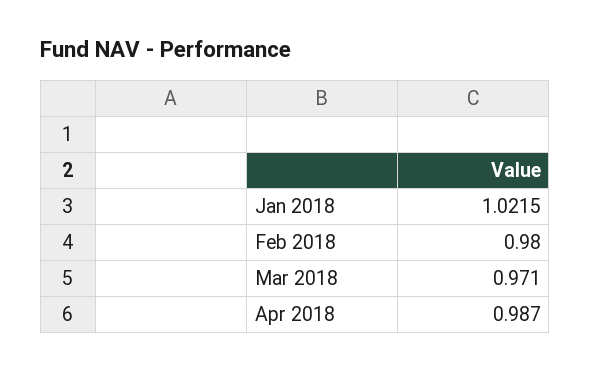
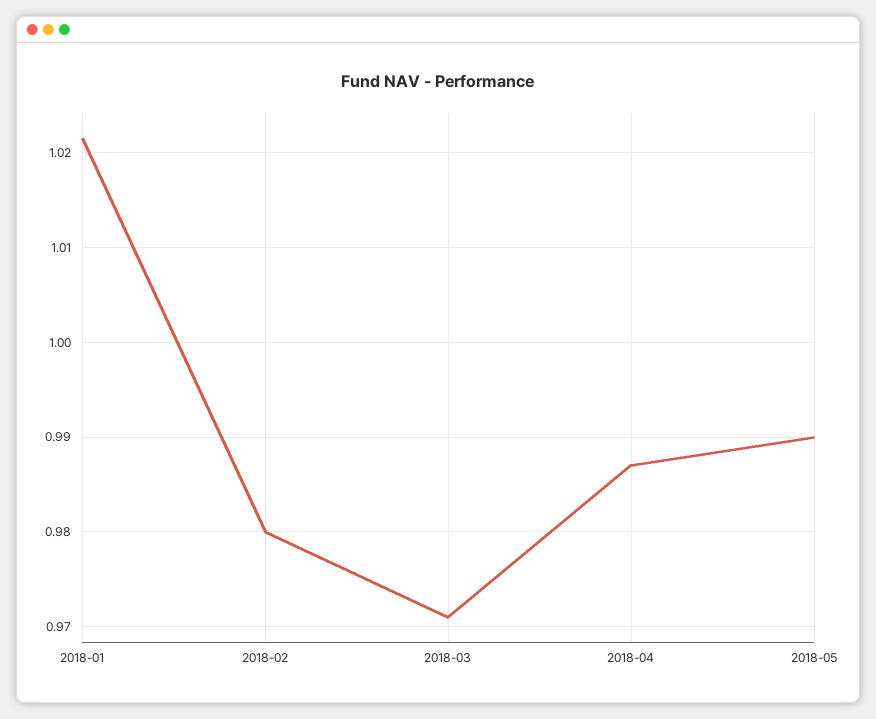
2018-05: none -> 0.99

